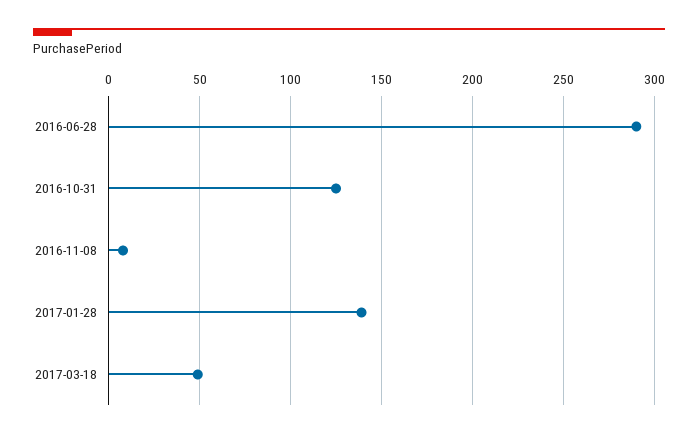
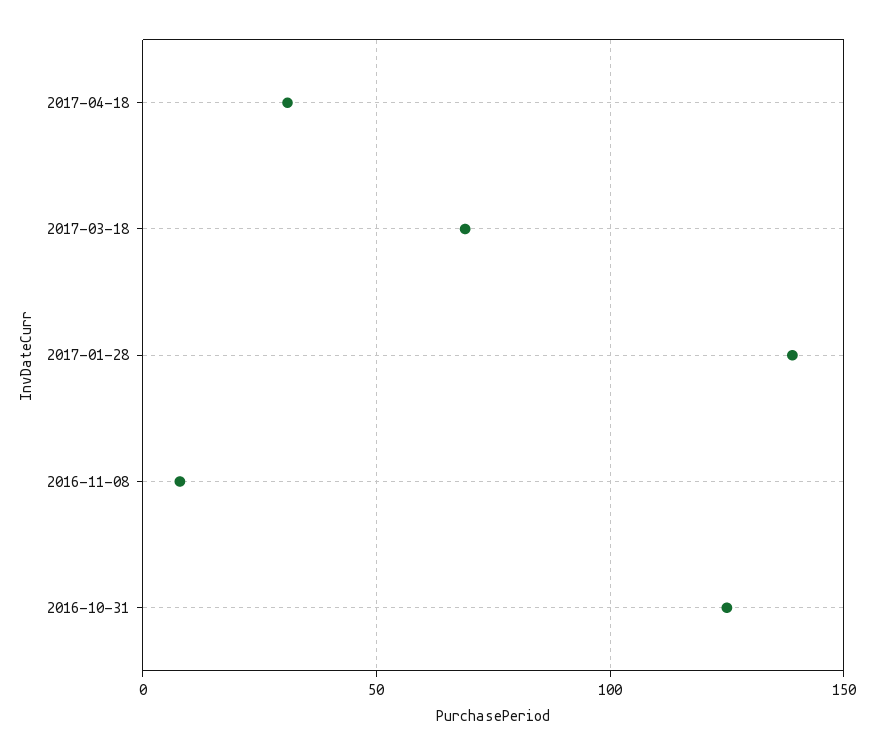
2016-06-28: 290 -> none
2017-03-18: 50 -> 70
2017-04-18: none -> 30

